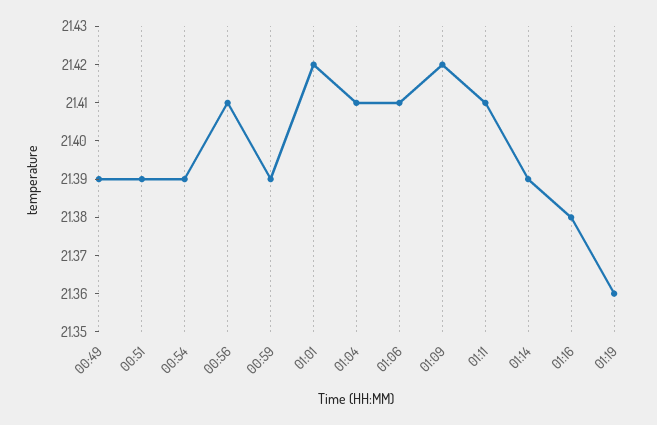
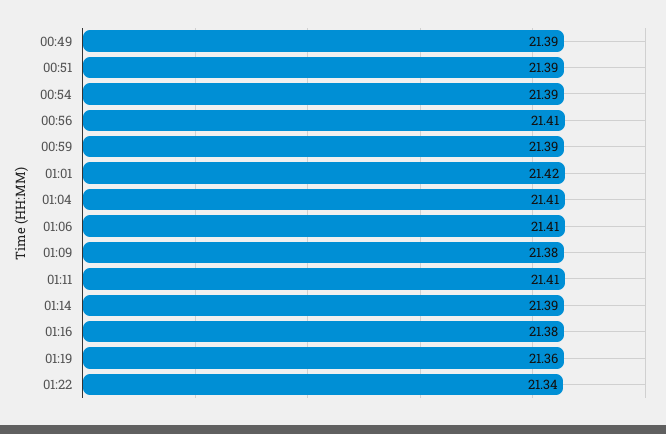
01:09: 21.42 -> 21.38
01:22: none -> 21.34

